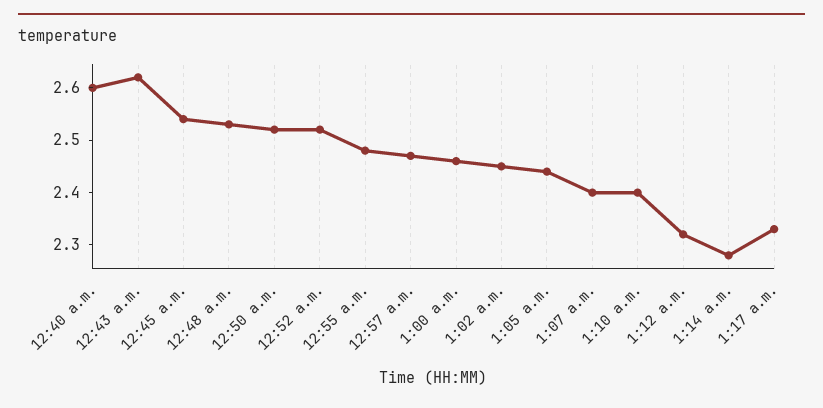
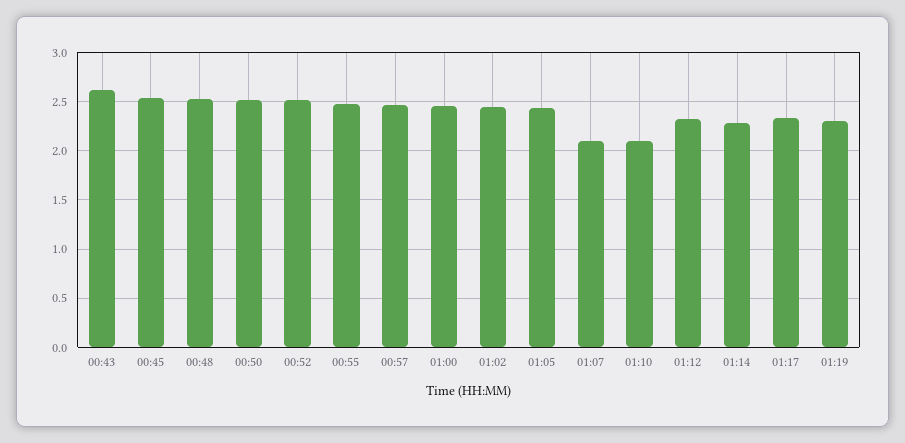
12:40 a.m.: 2.6 -> none
1:07 a.m.: 2.4 -> 2.1
1:10 a.m.: 2.4 -> 2.1
01:19: none -> 2.3

